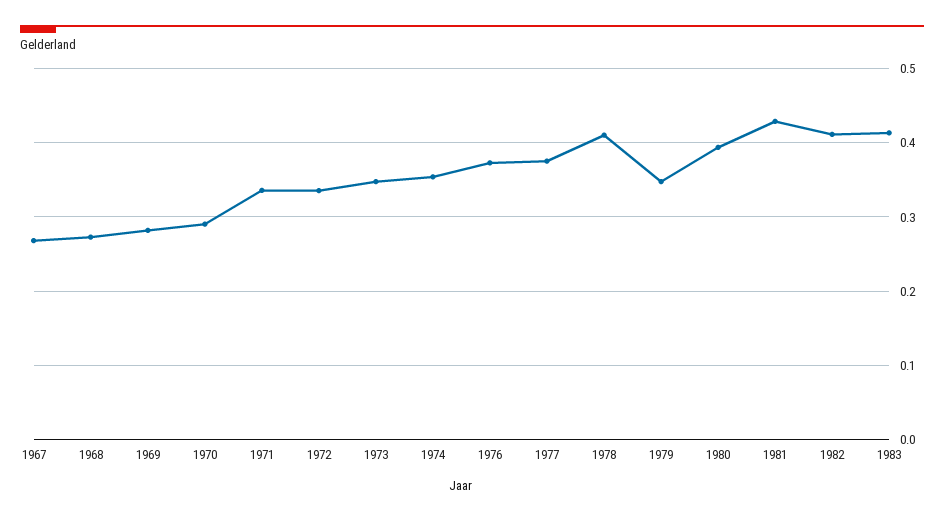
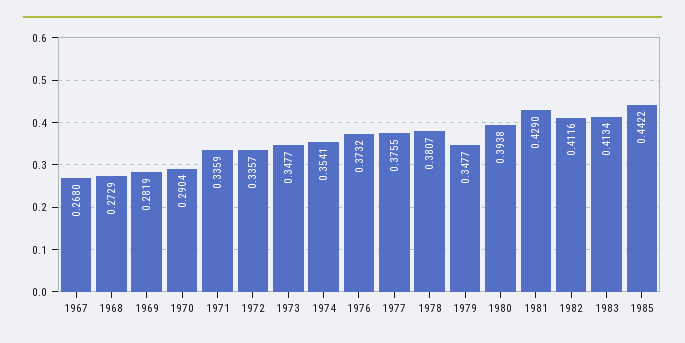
1978: 0.41 -> 0.3807
1985: none -> 0.4422

